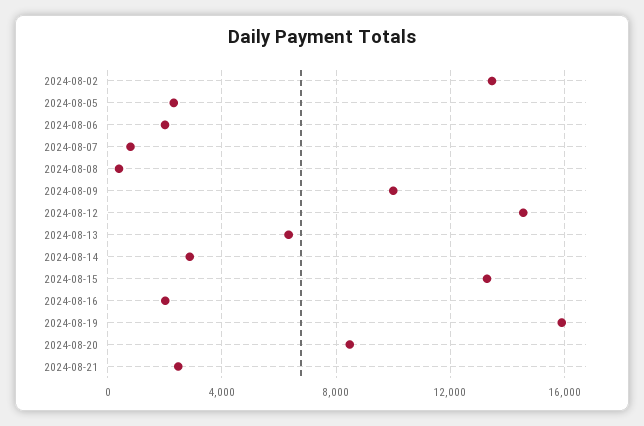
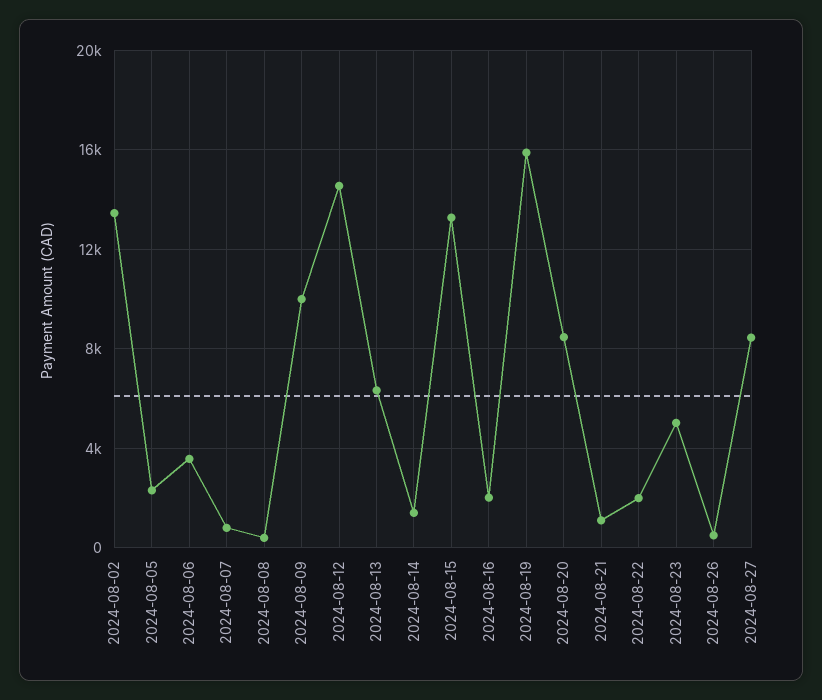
2024-08-06: 2000 -> 3500
2024-08-14: 3000 -> 1500
2024-08-21: 2500 -> 1000
2024-08-22: none -> 2000
2024-08-23: none -> 5000
2024-08-26: none -> 500
2024-08-27: none -> 8500

